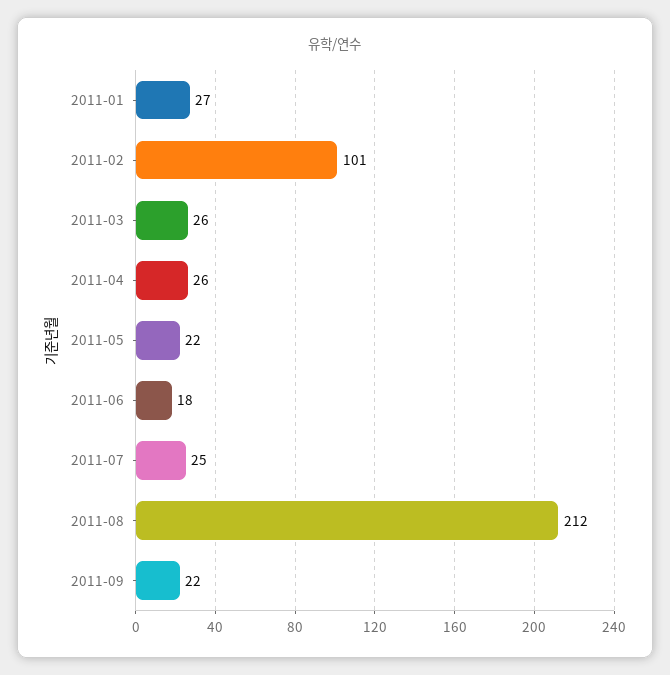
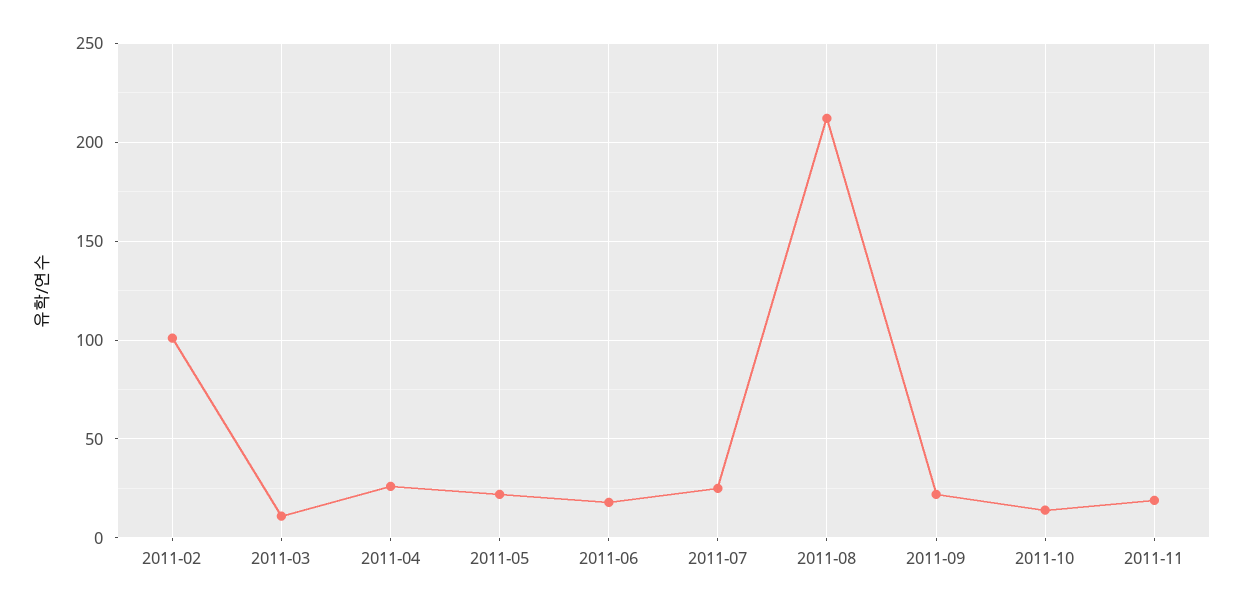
2011-01: 27 -> none
2011-03: 26 -> 10
2011-10: none -> 15
2011-11: none -> 20

